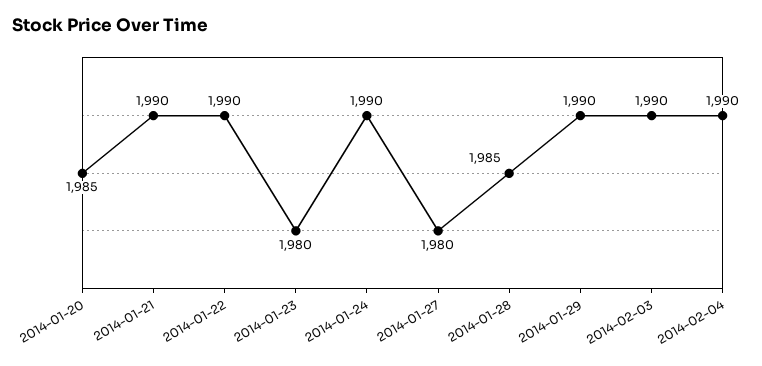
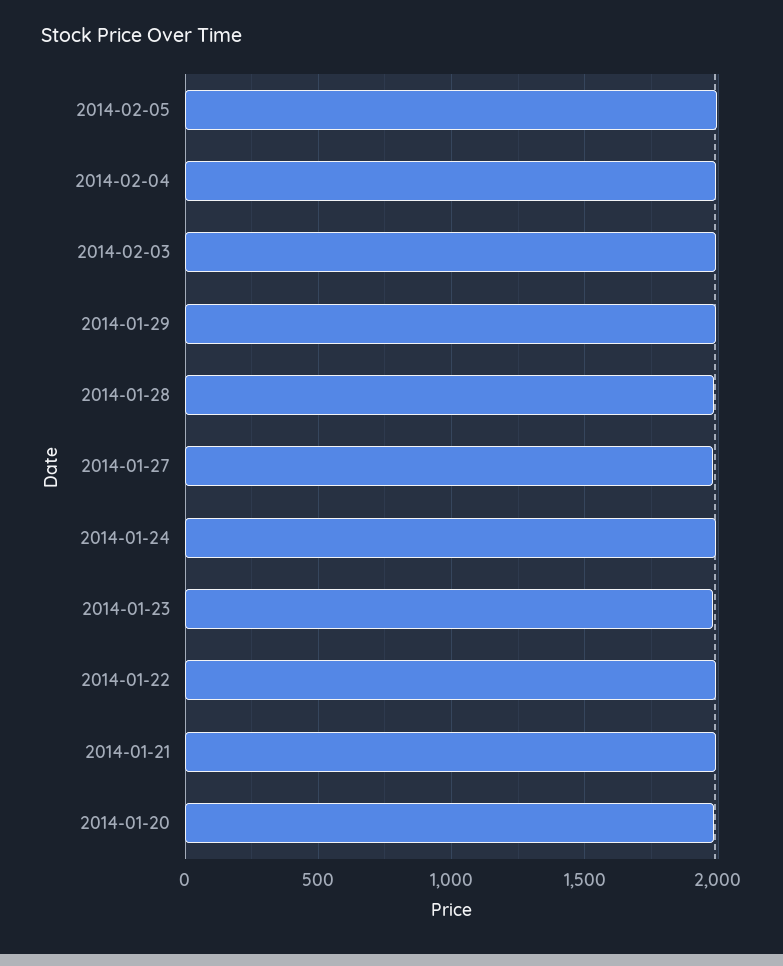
2014-02-05: none -> 2000

